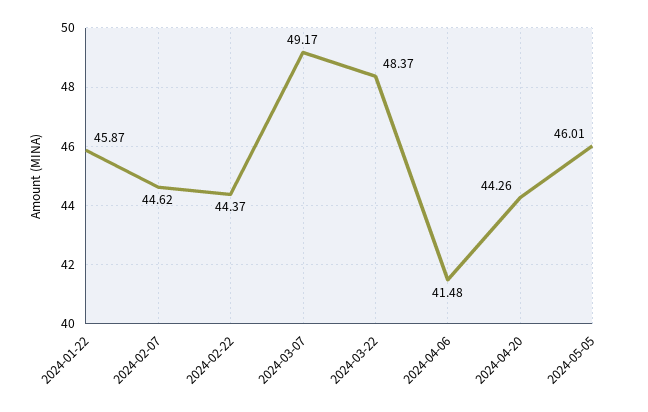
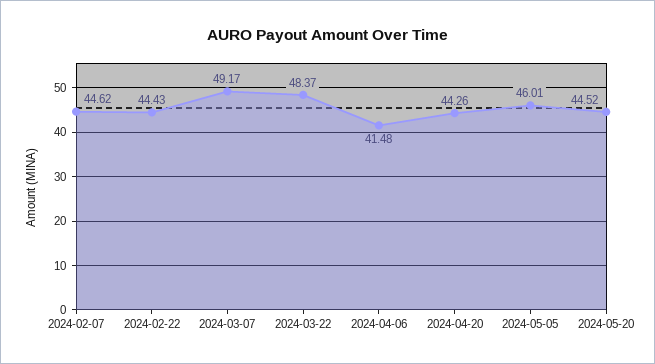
2024-01-22: 45.87 -> none
2024-02-22: 44.37 -> 44.43
2024-05-20: none -> 44.52

